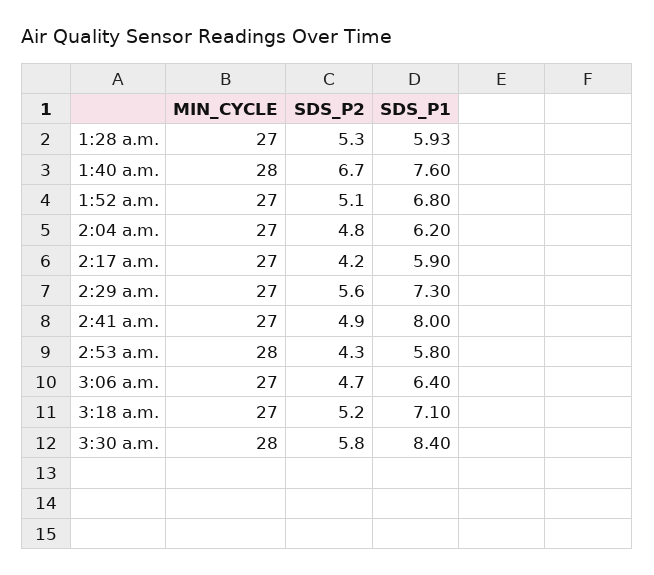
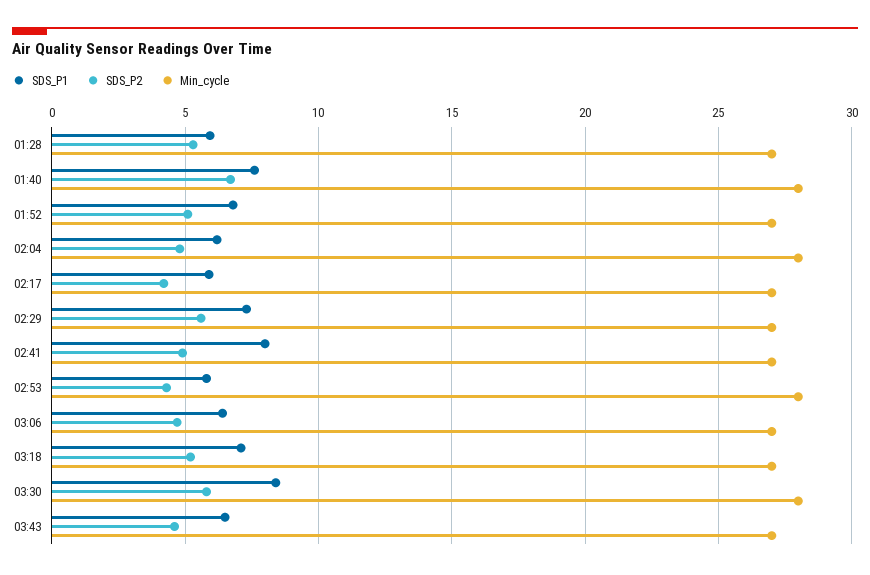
MIN_CYCLE, 2:04 a.m.: 27 -> 28
SDS_P1, 03:43: none -> 6.5
SDS_P2, 03:43: none -> 4.5
MIN_CYCLE, 03:43: none -> 27

